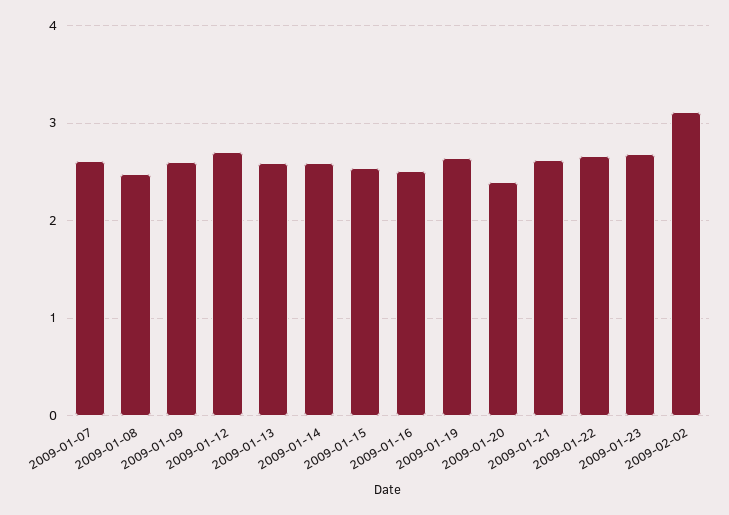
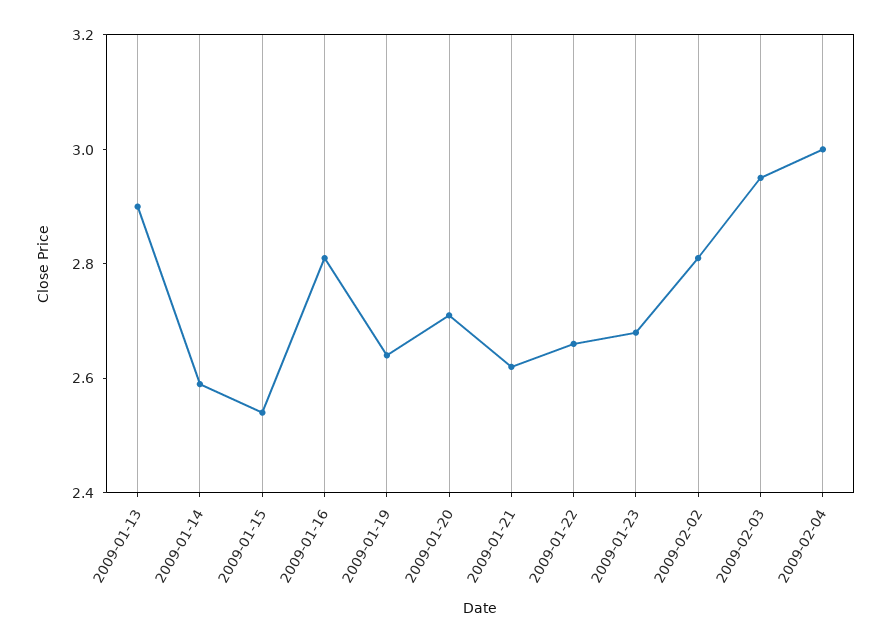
2009-01-07: 2.6 -> none
2009-01-08: 2.5 -> none
2009-01-09: 2.6 -> none
2009-01-12: 2.7 -> none
2009-01-13: 2.6 -> 2.9
2009-01-16: 2.5 -> 2.8
2009-01-20: 2.4 -> 2.7
2009-02-02: 3.1 -> 2.8
2009-02-03: none -> 2.95
2009-02-04: none -> 3

